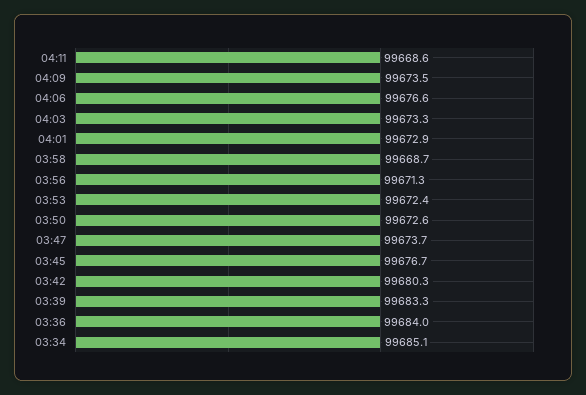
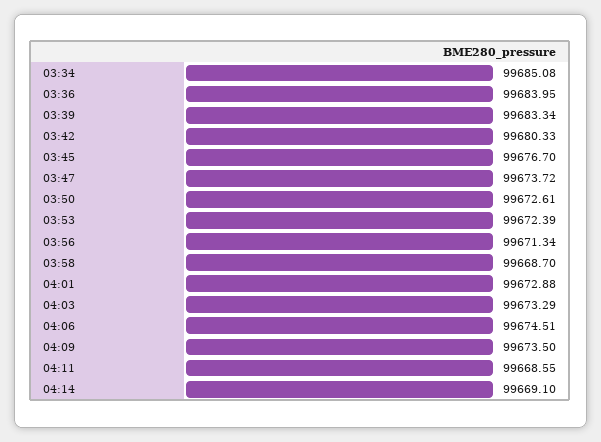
04:06: 99676.6 -> 99674.51
04:14: none -> 99669.1

